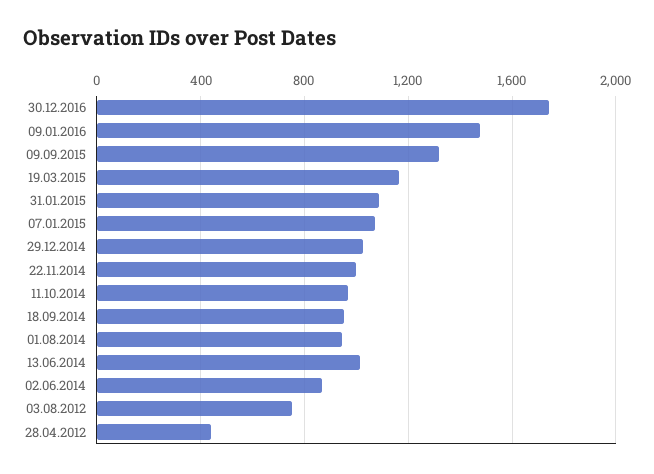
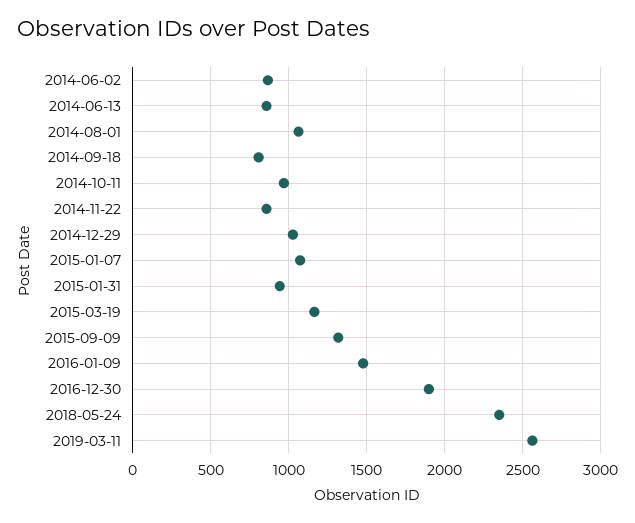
30.12.2016: 1750 -> 1900
31.01.2015: 1100 -> 950
22.11.2014: 1000 -> 850
18.09.2014: 950 -> 800
01.08.2014: 950 -> 1050
13.06.2014: 1000 -> 850
03.08.2012: 750 -> none
28.04.2012: 450 -> none
2018-05-24: none -> 2350
2019-03-11: none -> 2550

